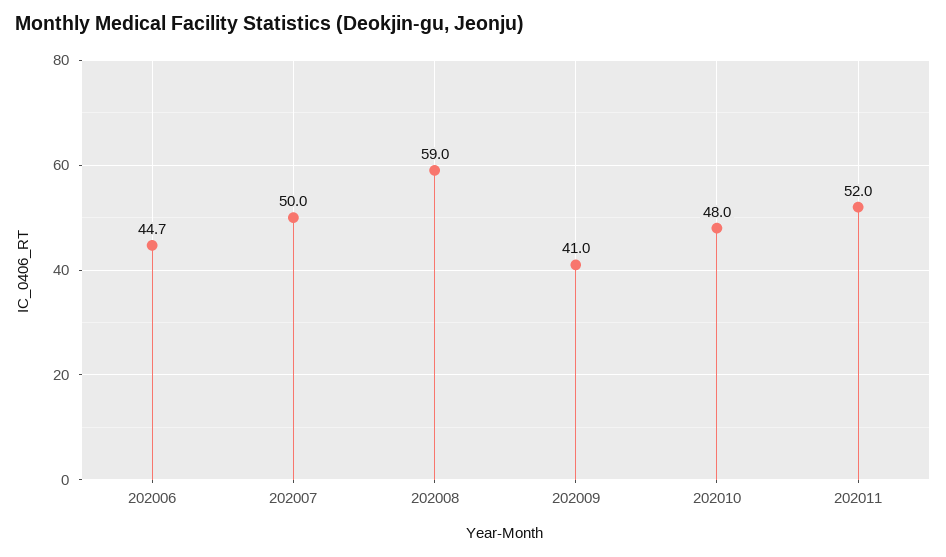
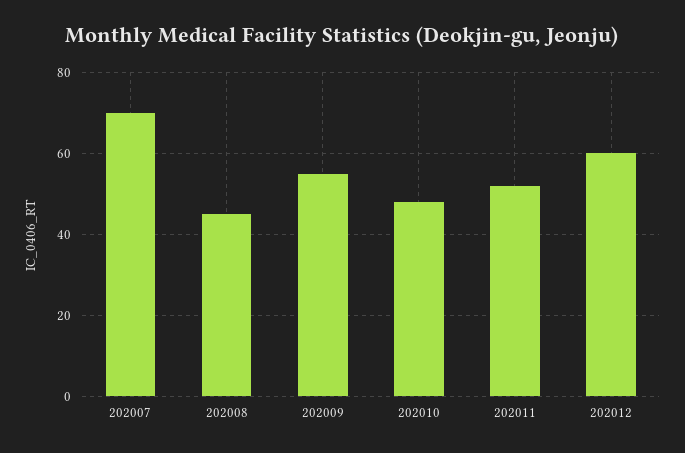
202006: 44.7 -> none
202007: 50 -> 70
202008: 59 -> 45
202009: 41 -> 55
202012: none -> 60

